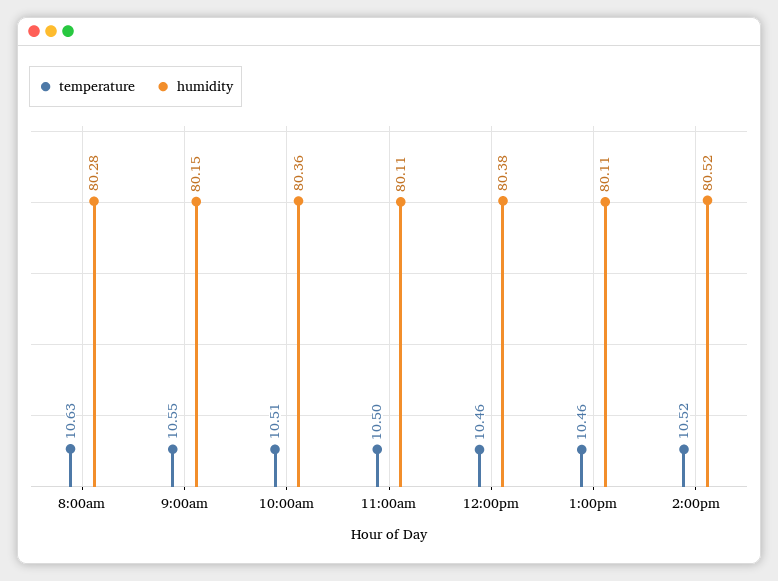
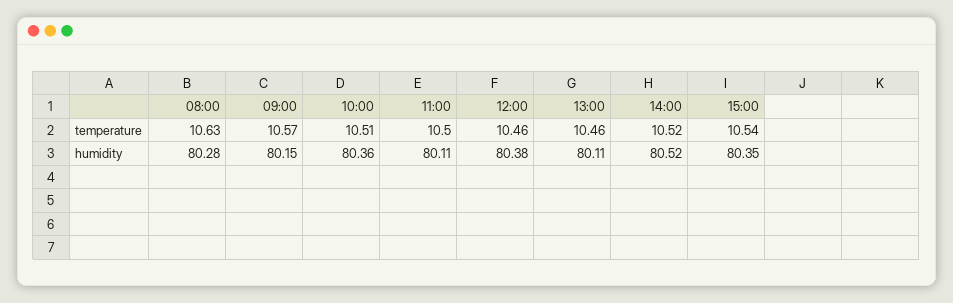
temperature, 9:00am: 10.55 -> 10.57
temperature, 15:00: none -> 10.54
humidity, 15:00: none -> 80.35

